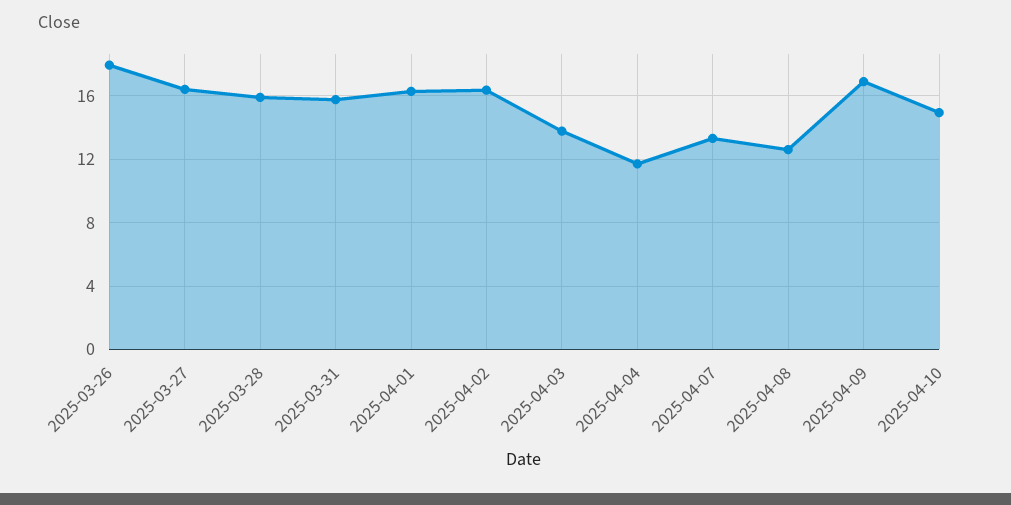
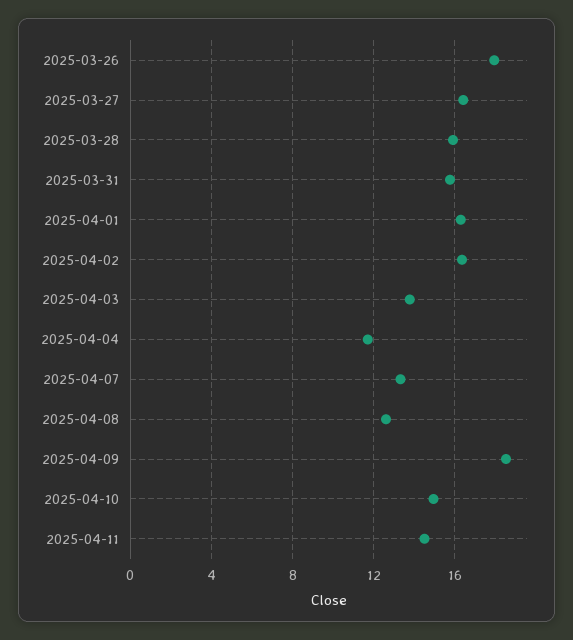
2025-04-09: 17 -> 18.5
2025-04-11: none -> 14.5

